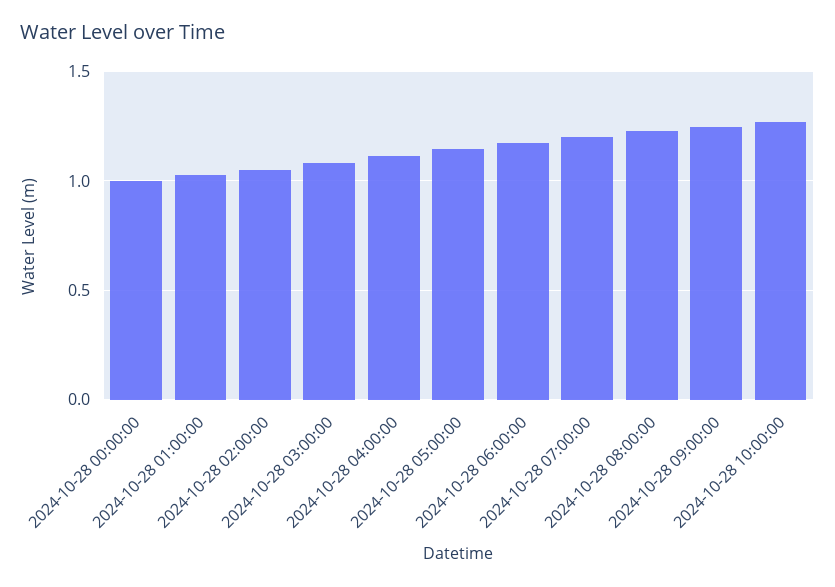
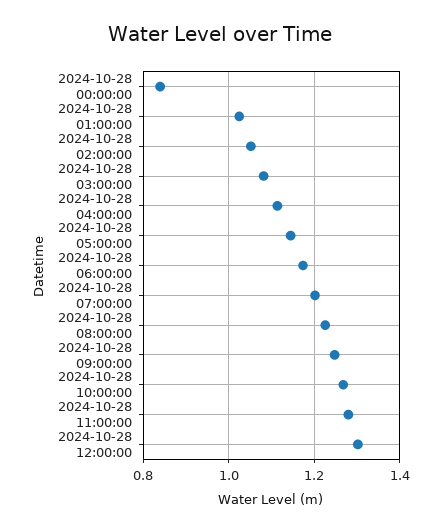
2024-10-28 00:00:00: 1 -> 0.84
2024-10-28 11:00:00: none -> 1.28
2024-10-28 12:00:00: none -> 1.3

